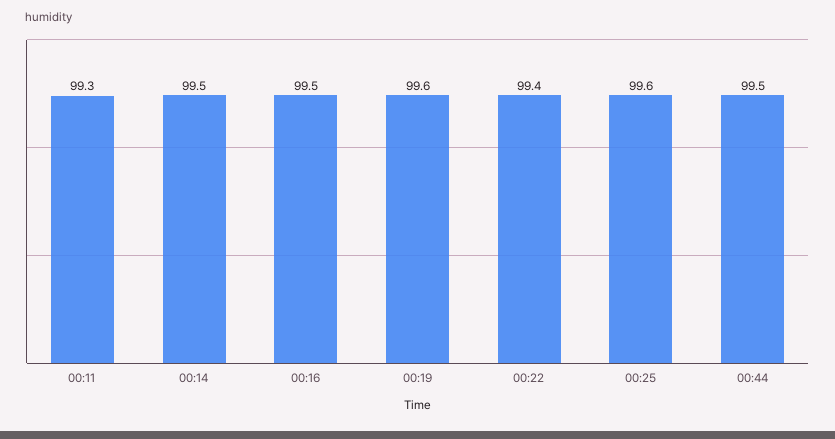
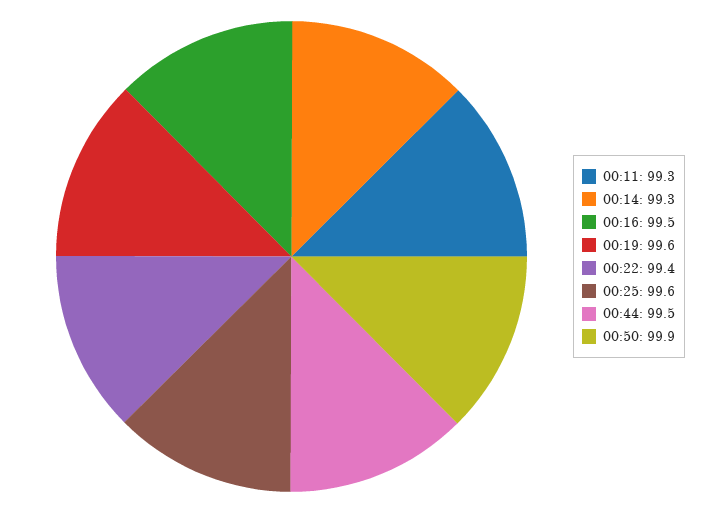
00:14: 99.5 -> 99.3
00:50: none -> 99.9

